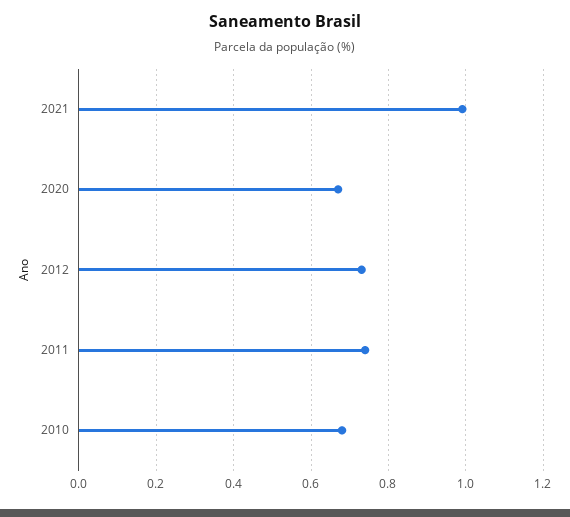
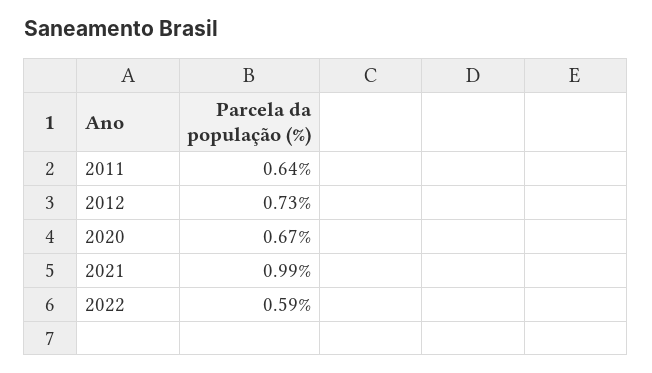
2011: 0.74 -> 0.64
2010: 0.68 -> none
2022: none -> 0.59

